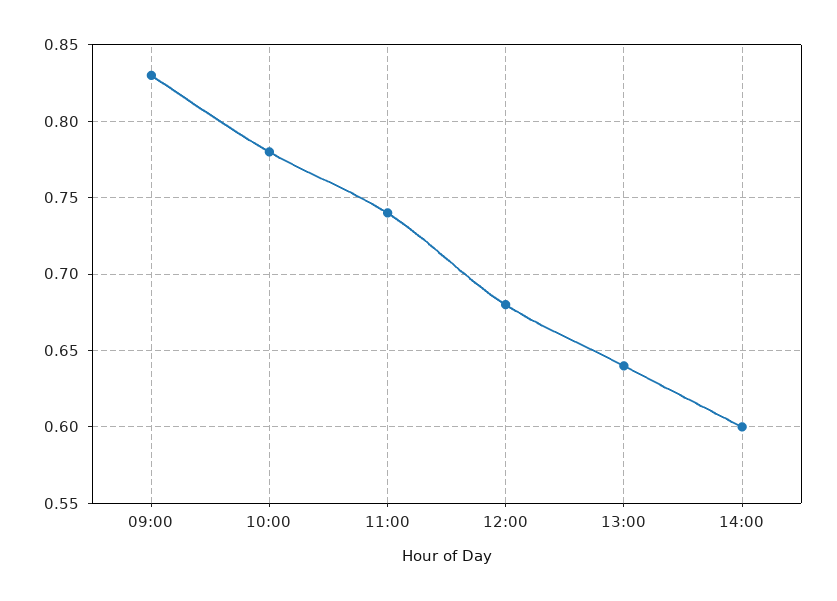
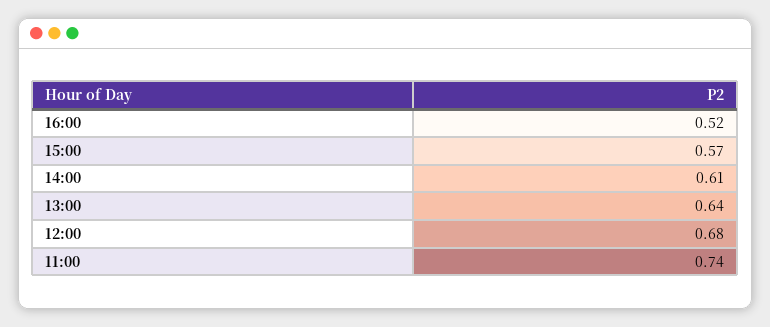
09:00: 0.83 -> none
10:00: 0.78 -> none
14:00: 0.6 -> 0.61
16:00: none -> 0.52
15:00: none -> 0.57

